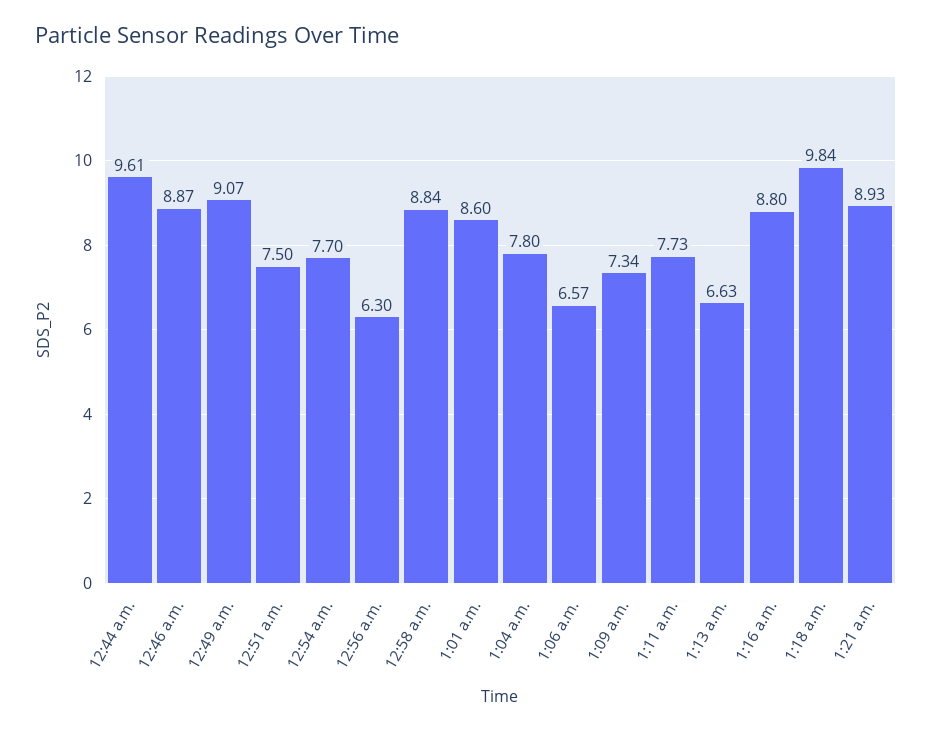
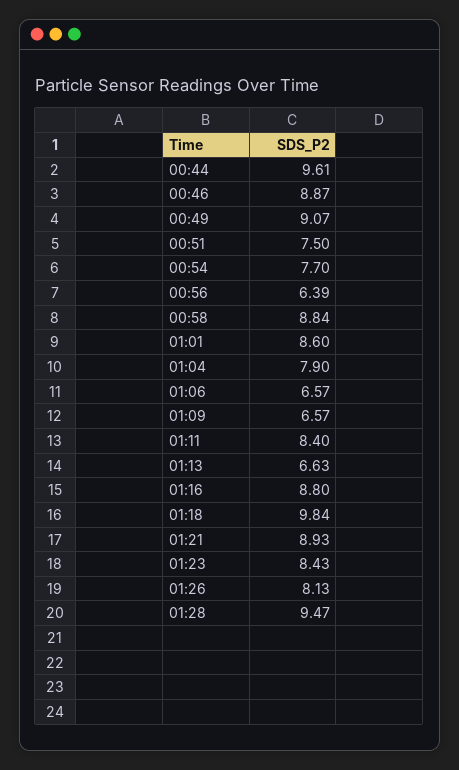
12:56 a.m.: 6.3 -> 6.39
1:04 a.m.: 7.8 -> 7.9
1:09 a.m.: 7.34 -> 6.57
1:11 a.m.: 7.73 -> 8.4
01:23: none -> 8.43
01:26: none -> 8.13
01:28: none -> 9.47

